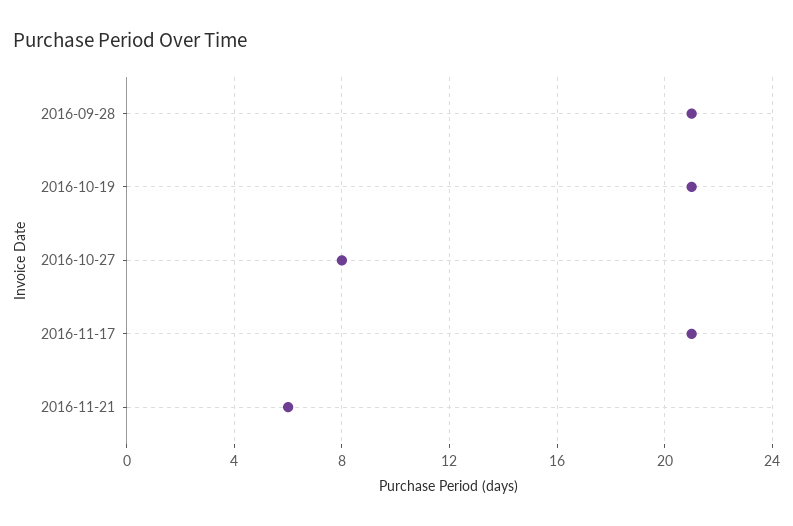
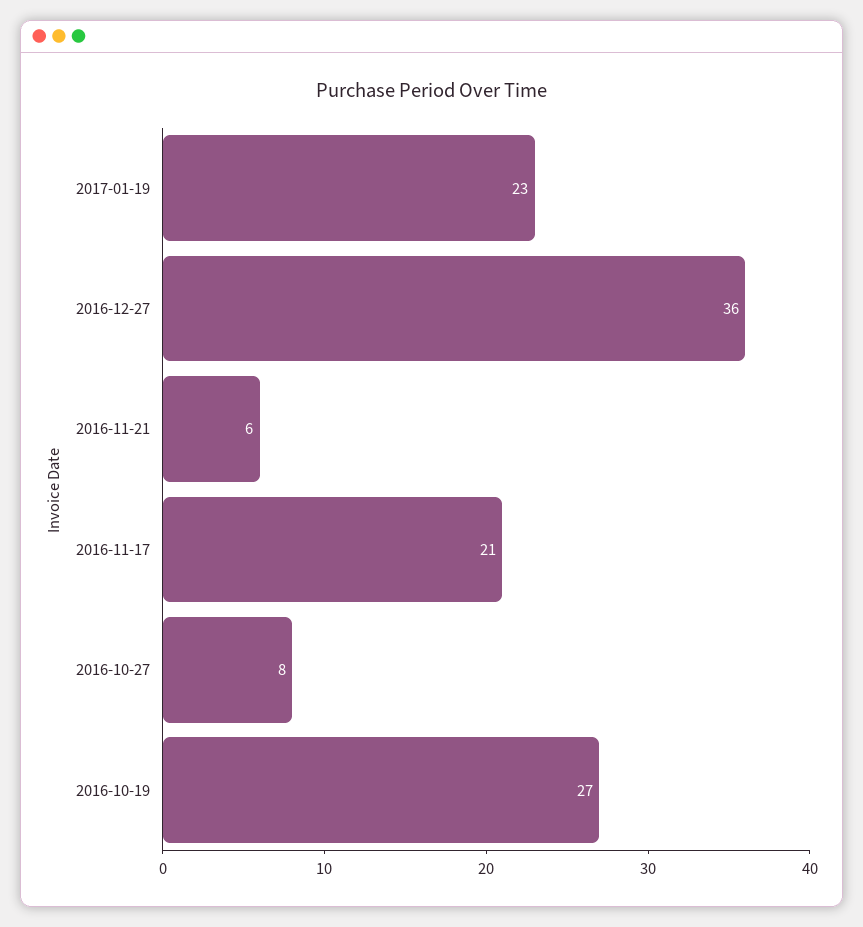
2016-09-28: 21 -> none
2016-10-19: 21 -> 27
2017-01-19: none -> 23
2016-12-27: none -> 36

